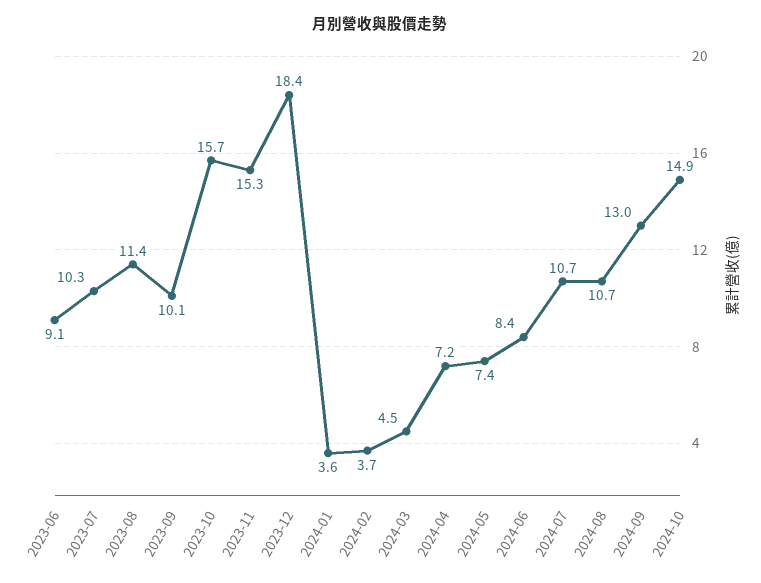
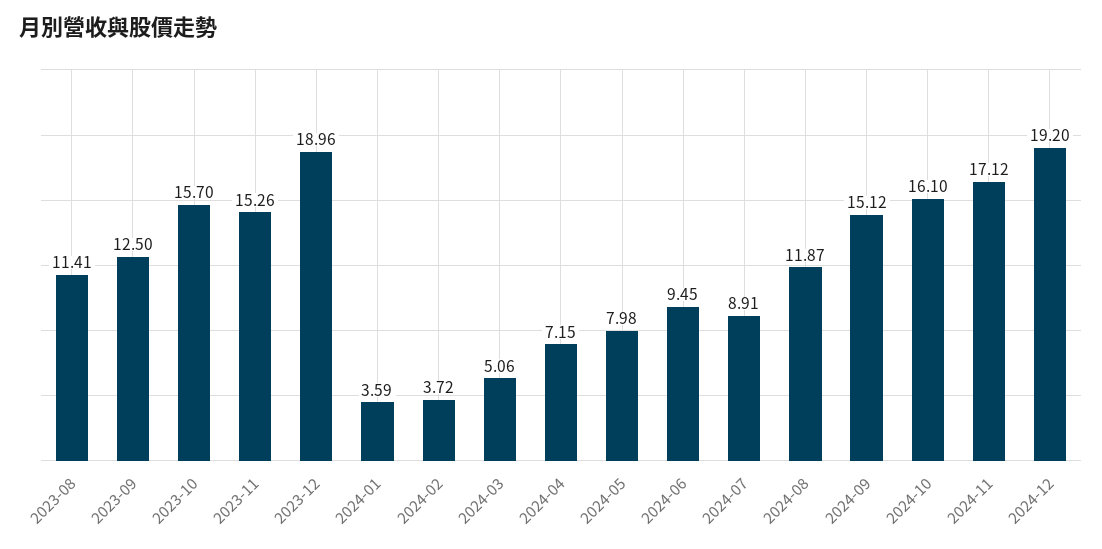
2023-06: 9.1 -> none
2023-07: 10.3 -> none
2023-09: 10.1 -> 12.5
2023-12: 18.4 -> 18.96
2024-03: 4.5 -> 5.06
2024-05: 7.4 -> 7.98
2024-06: 8.4 -> 9.45
2024-07: 10.7 -> 8.91
2024-08: 10.7 -> 11.87
2024-09: 13 -> 15.12
2024-10: 14.9 -> 16.1
2024-11: none -> 17.12
2024-12: none -> 19.2

